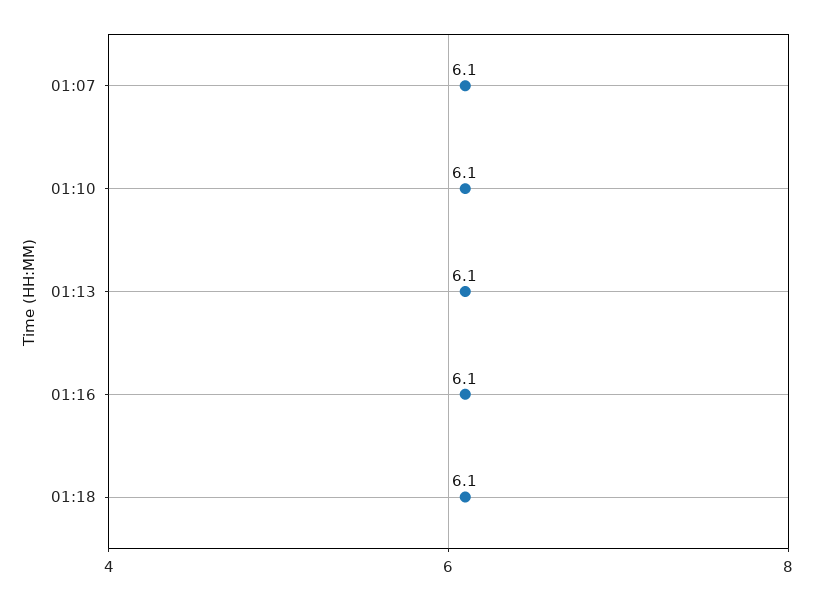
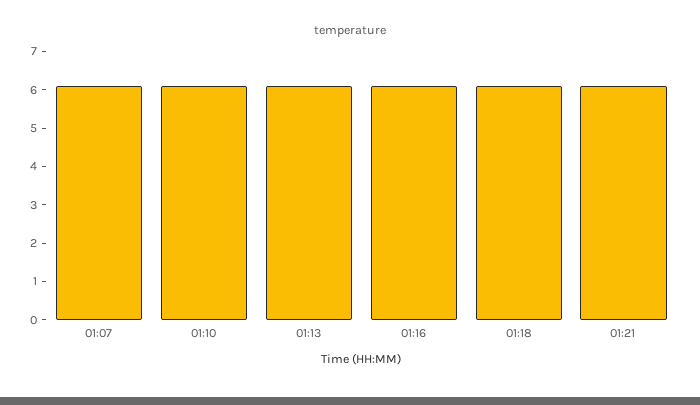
01:21: none -> 6

